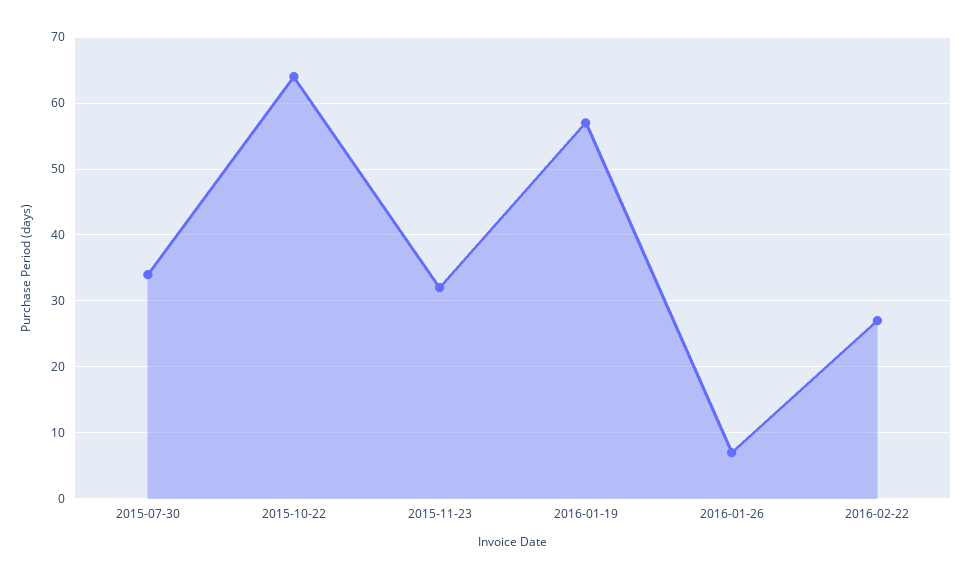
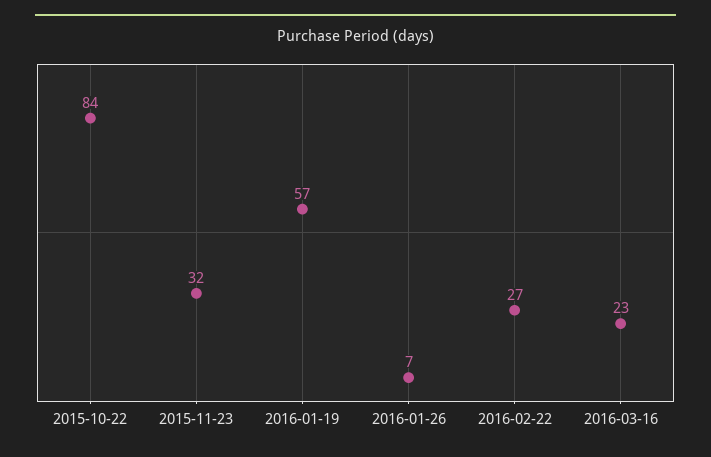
2015-07-30: 34 -> none
2015-10-22: 64 -> 84
2016-03-16: none -> 23

